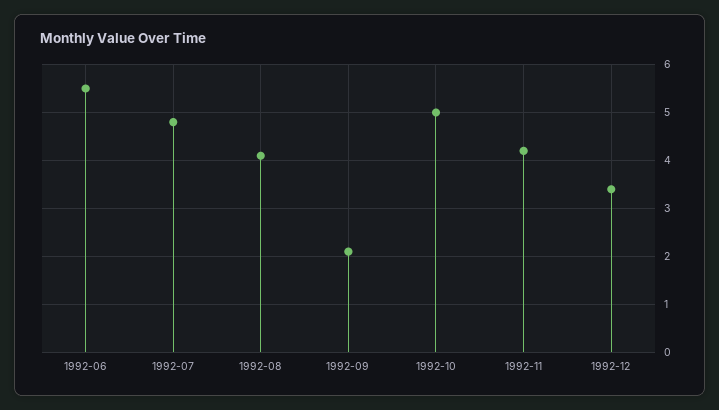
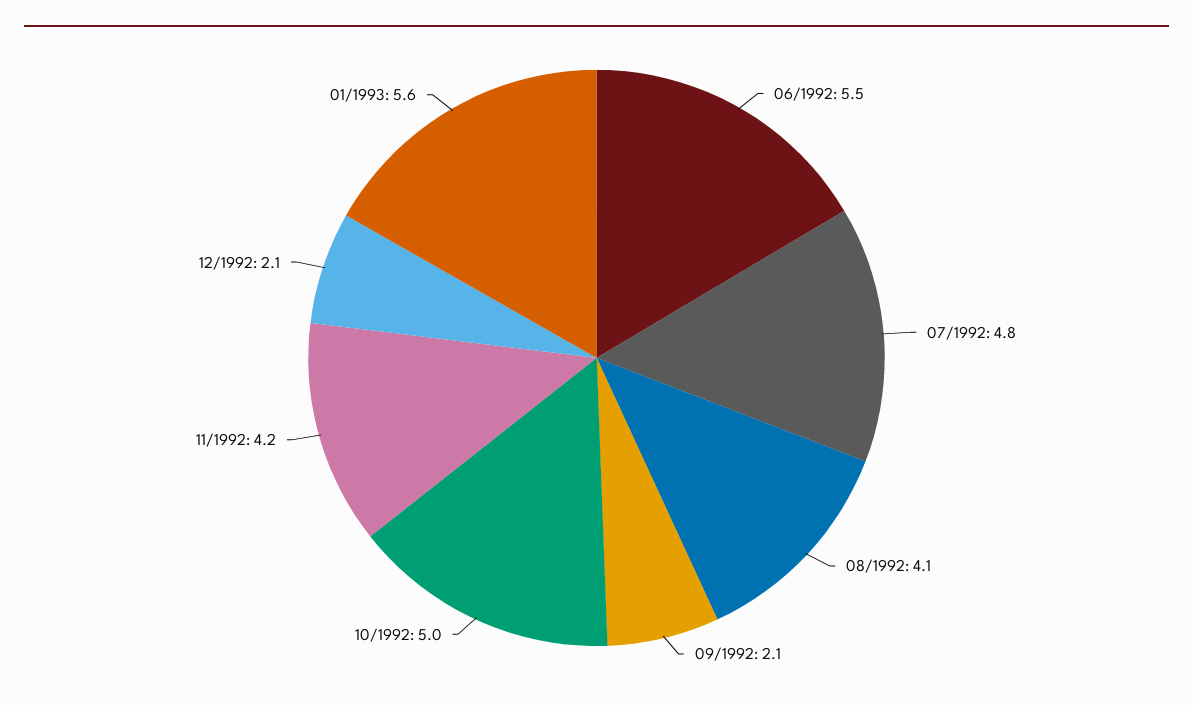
1992-12: 3.5 -> 2.1
01/1993: none -> 5.6

